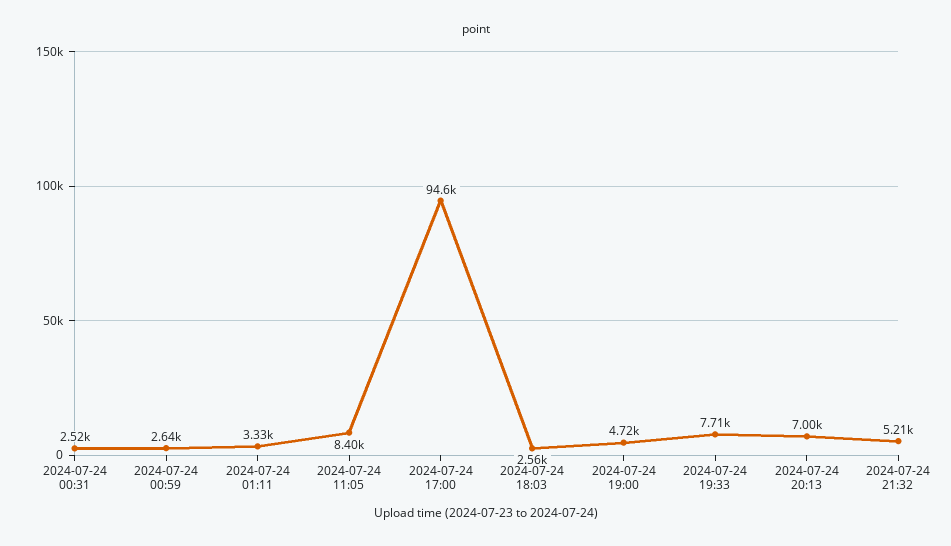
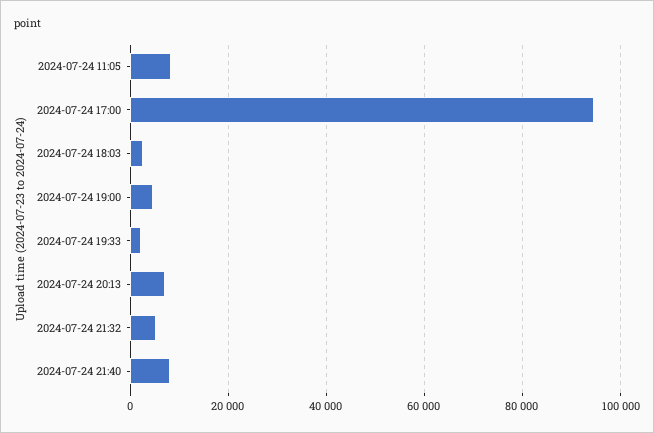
2024-07-24 00:31: 2520 -> none
2024-07-24 00:59: 2640 -> none
2024-07-24 01:11: 3330 -> none
2024-07-24 19:33: 7710 -> 2000
2024-07-24 21:40: none -> 8000

